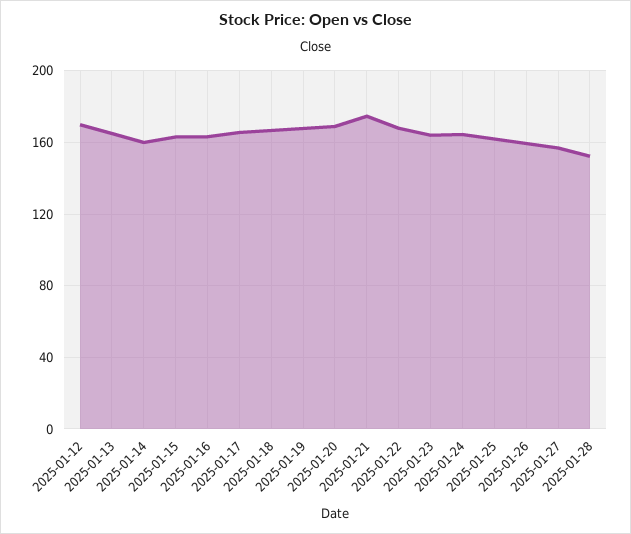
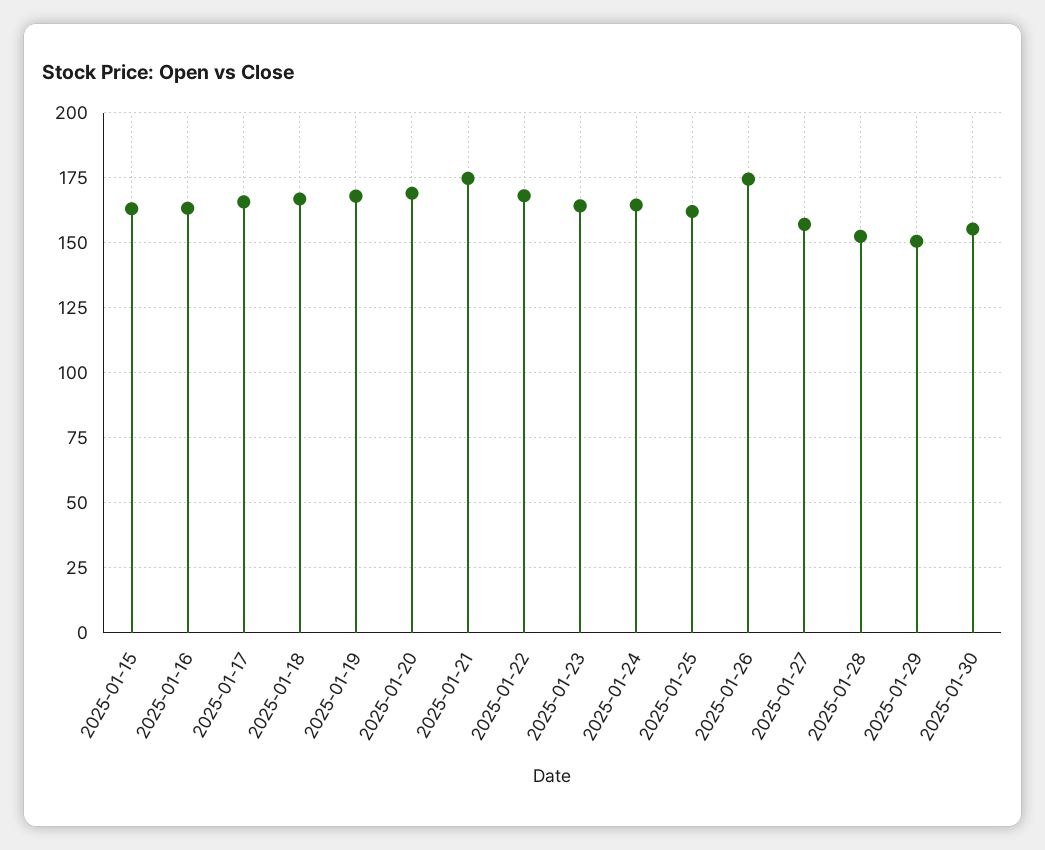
2025-01-12: 170 -> none
2025-01-13: 165 -> none
2025-01-14: 160 -> none
2025-01-26: 160 -> 175
2025-01-29: none -> 150
2025-01-30: none -> 155

